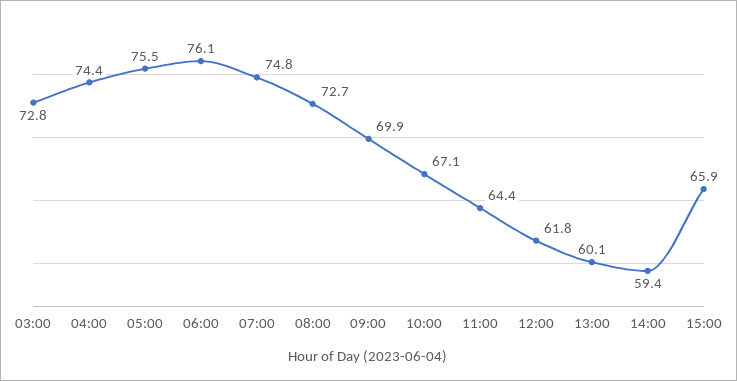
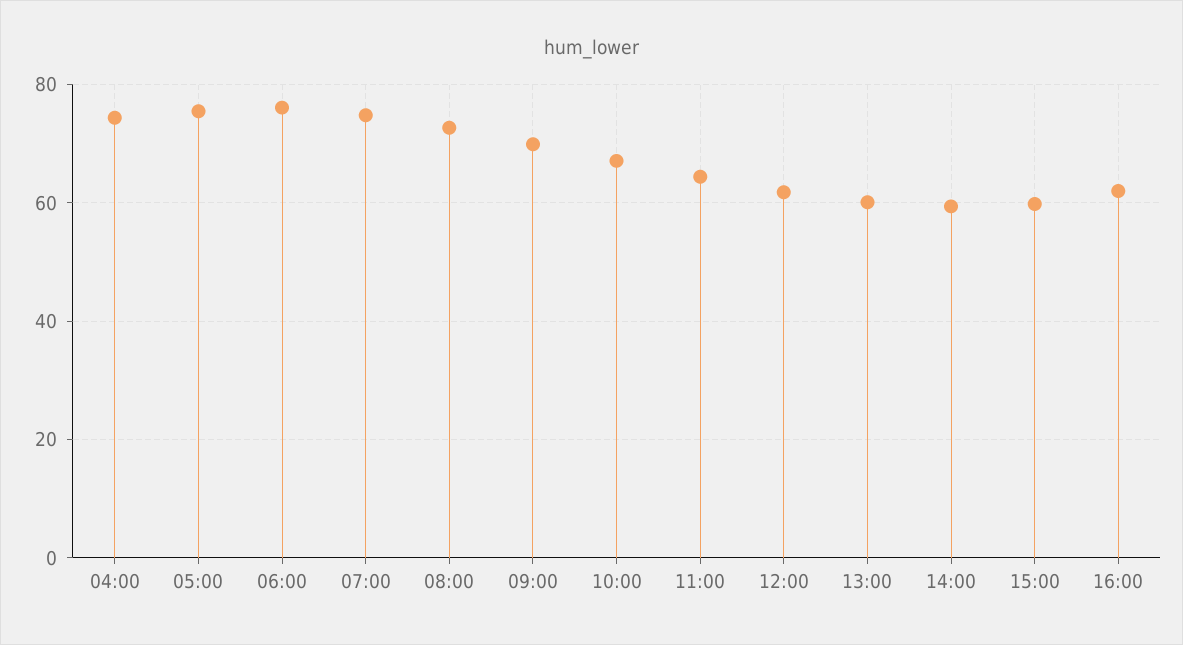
03:00: 72.8 -> none
15:00: 65.9 -> 60
16:00: none -> 62

